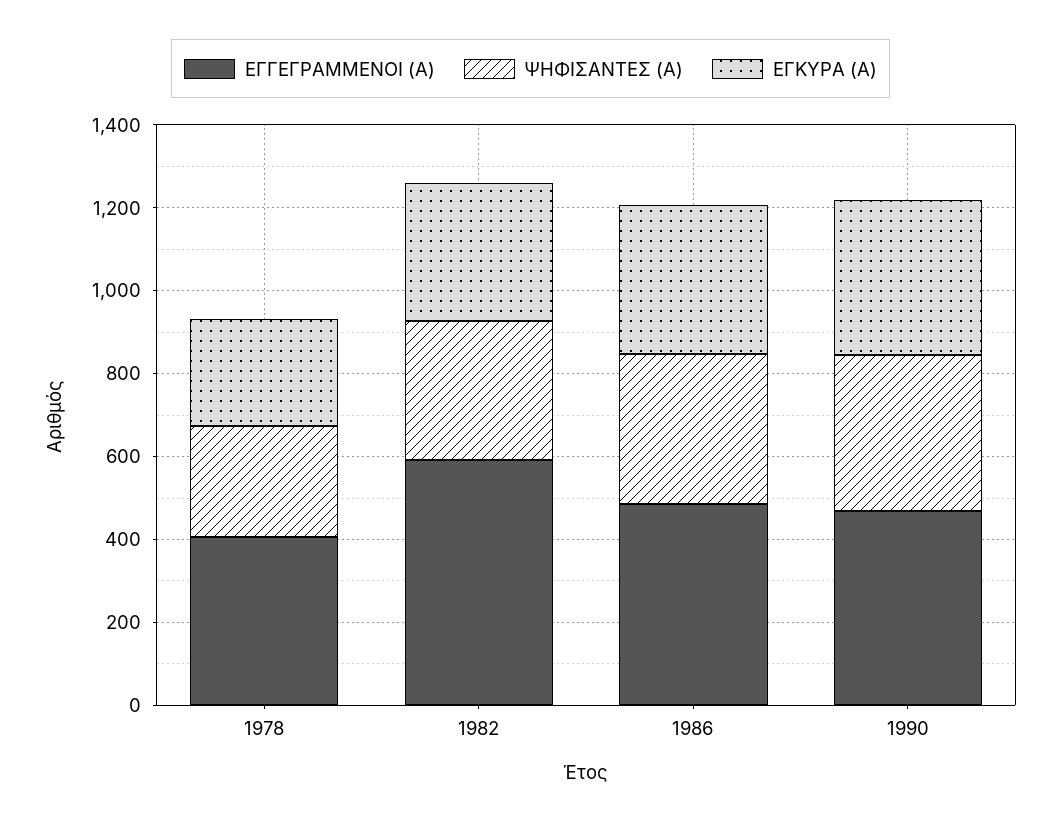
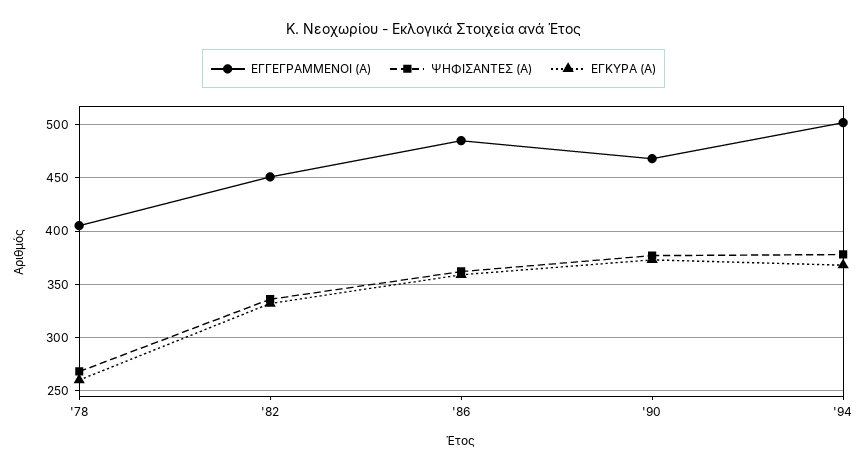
ΕΓΓΕΓΡΑΜΜΕΝΟΙ (Α), 1982: 600 -> 450
ΕΓΓΕΓΡΑΜΜΕΝΟΙ (Α), '94: none -> 500
ΨΗΦΙΣΑΝΤΕΣ (Α), '94: none -> 380
ΕΓΚΥΡΑ (Α), '94: none -> 370

